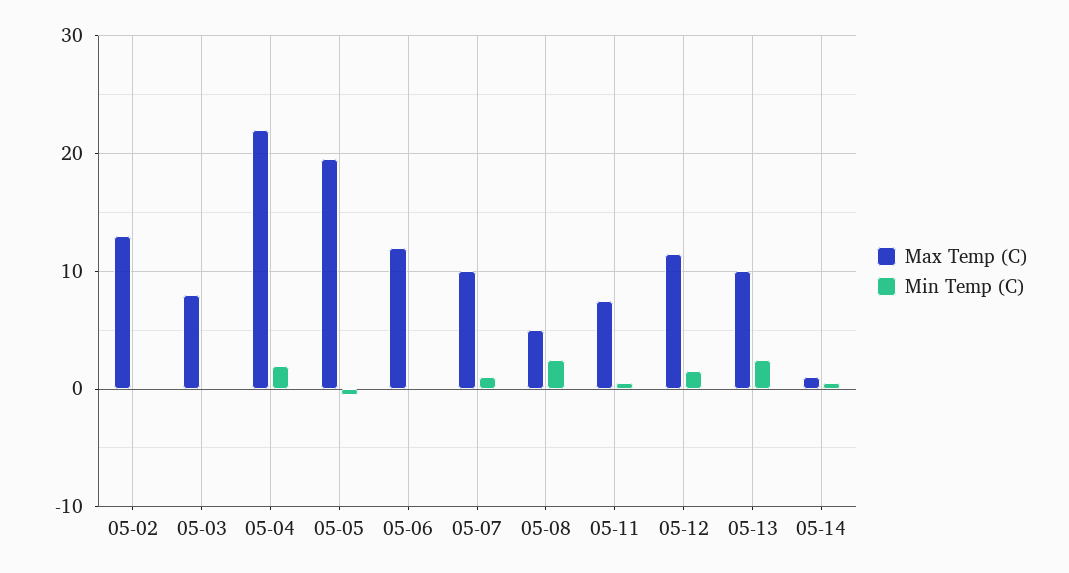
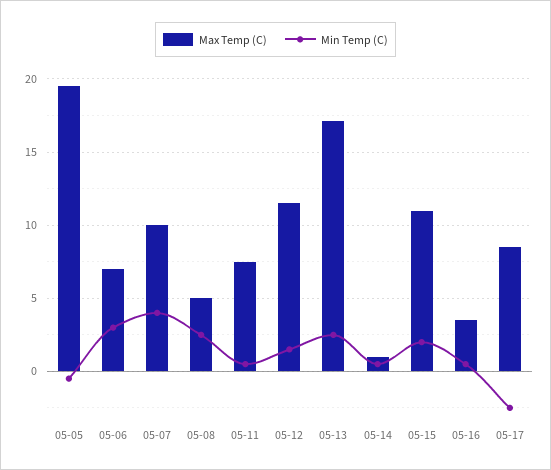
Max Temp (C), 05-02: 13 -> none
Min Temp (C), 05-02: 0 -> none
Max Temp (C), 05-03: 8 -> none
Min Temp (C), 05-03: 0 -> none
Max Temp (C), 05-04: 22 -> none
Min Temp (C), 05-04: 2 -> none
Max Temp (C), 05-06: 12 -> 7
Min Temp (C), 05-06: 0 -> 3
Min Temp (C), 05-07: 1 -> 4
Max Temp (C), 05-13: 10 -> 17
Max Temp (C), 05-15: none -> 11
Min Temp (C), 05-15: none -> 2
Max Temp (C), 05-16: none -> 3.5
Min Temp (C), 05-16: none -> 0.5
Max Temp (C), 05-17: none -> 8.5
Min Temp (C), 05-17: none -> -2.5

